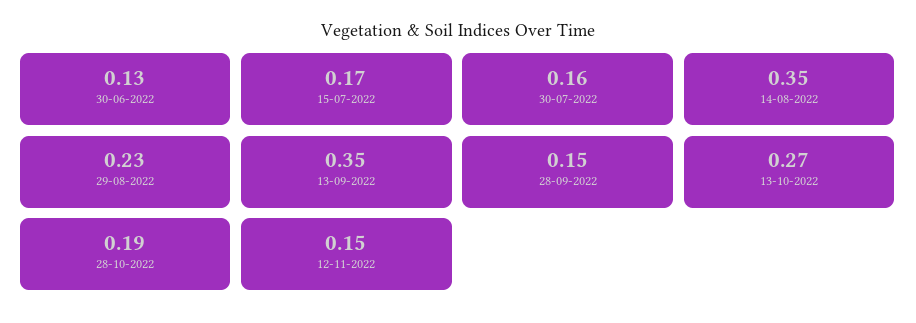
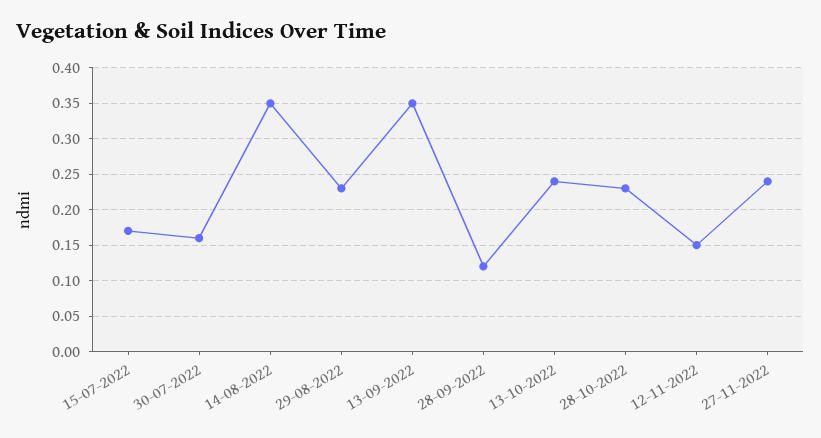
30-06-2022: 0.13 -> none
28-09-2022: 0.15 -> 0.12
13-10-2022: 0.27 -> 0.24
28-10-2022: 0.19 -> 0.23
27-11-2022: none -> 0.24

